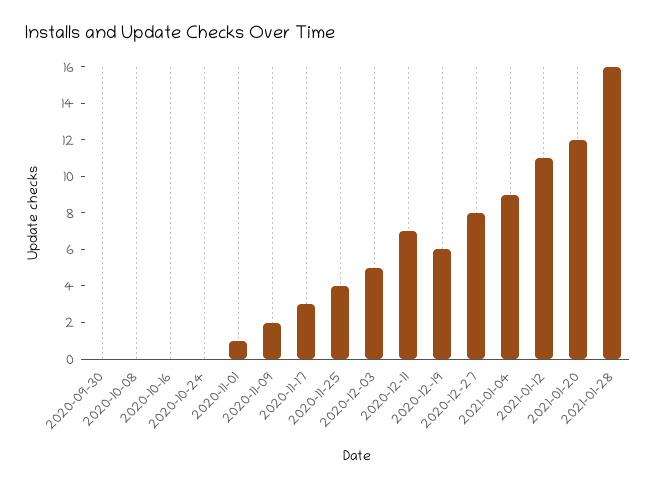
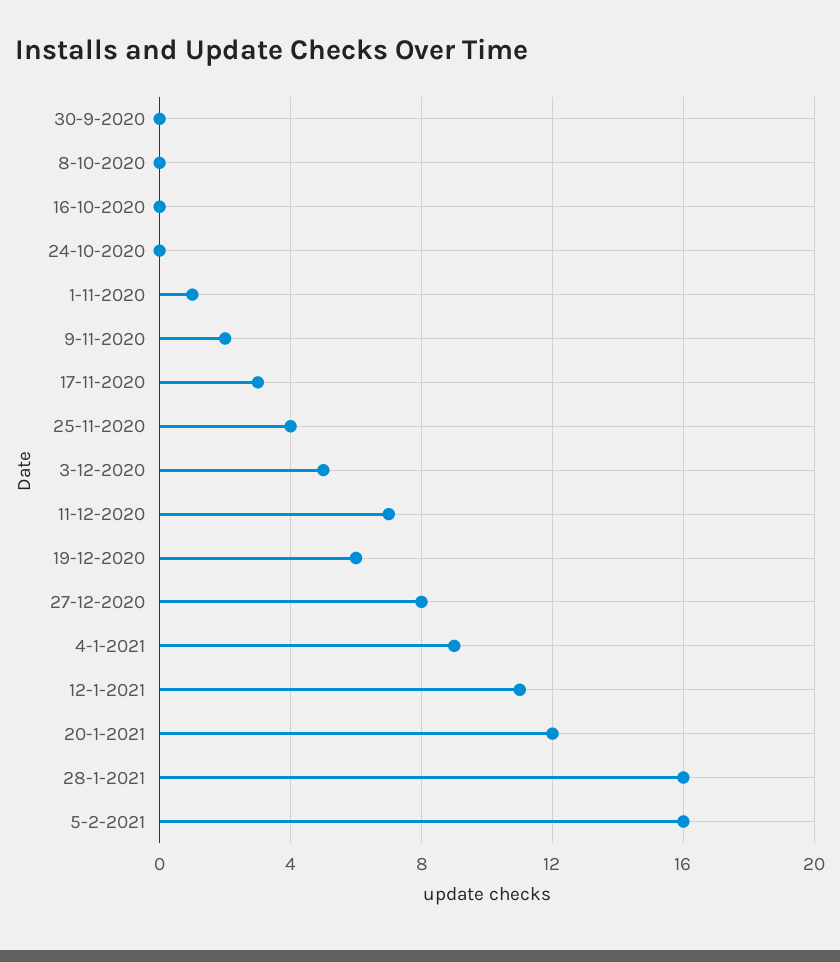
5-2-2021: none -> 16

